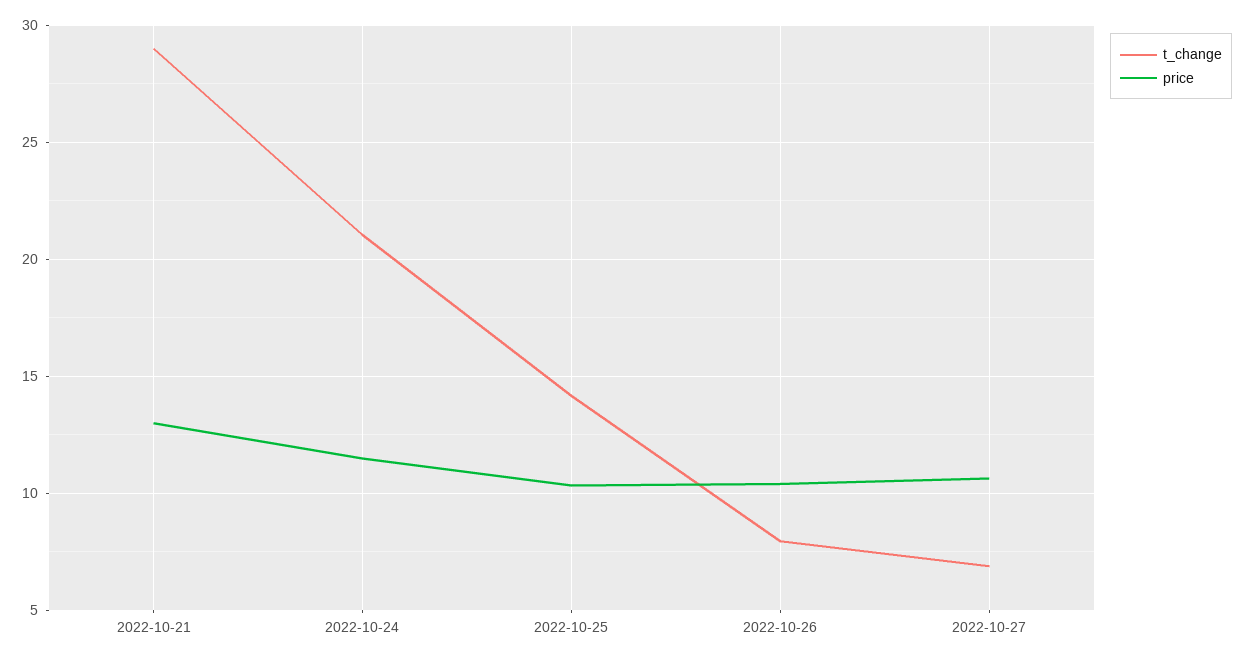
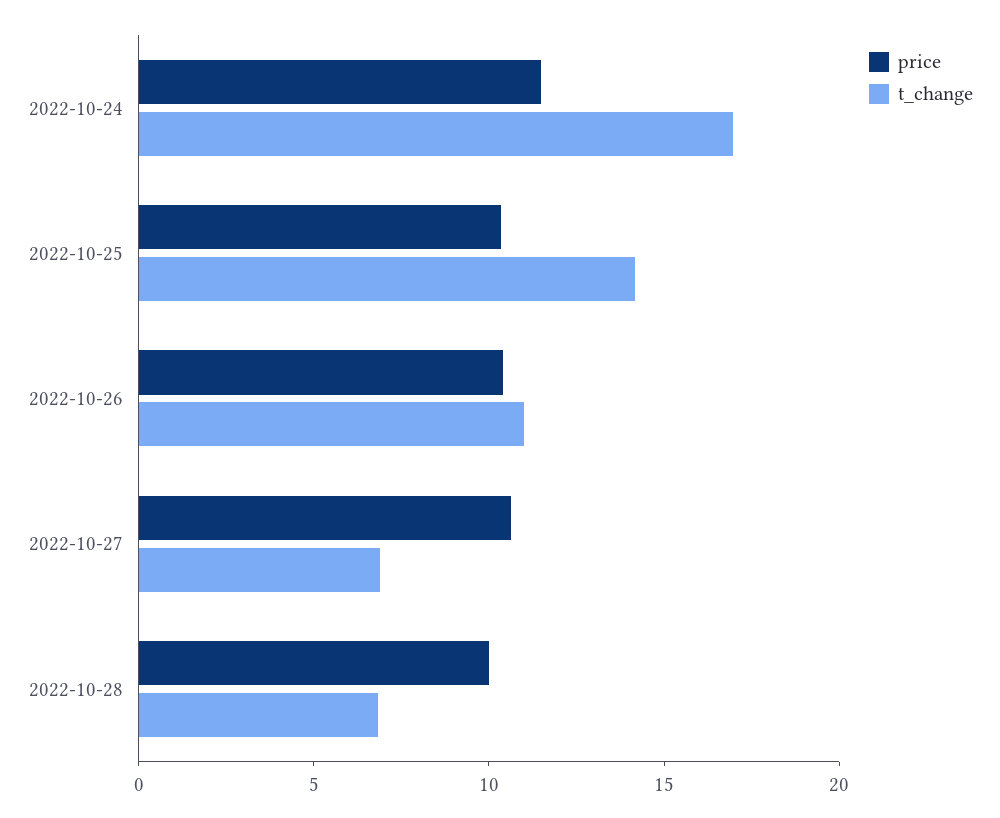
t_change, 2022-10-21: 29 -> none
price, 2022-10-21: 13 -> none
t_change, 2022-10-24: 21 -> 17
t_change, 2022-10-26: 8 -> 11
price, 2022-10-28: none -> 10
t_change, 2022-10-28: none -> 7

